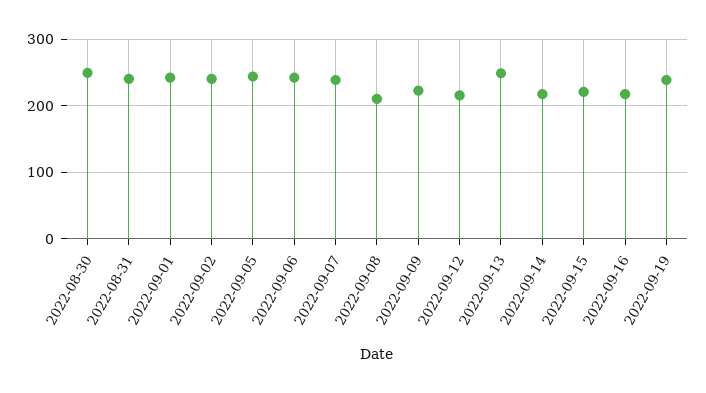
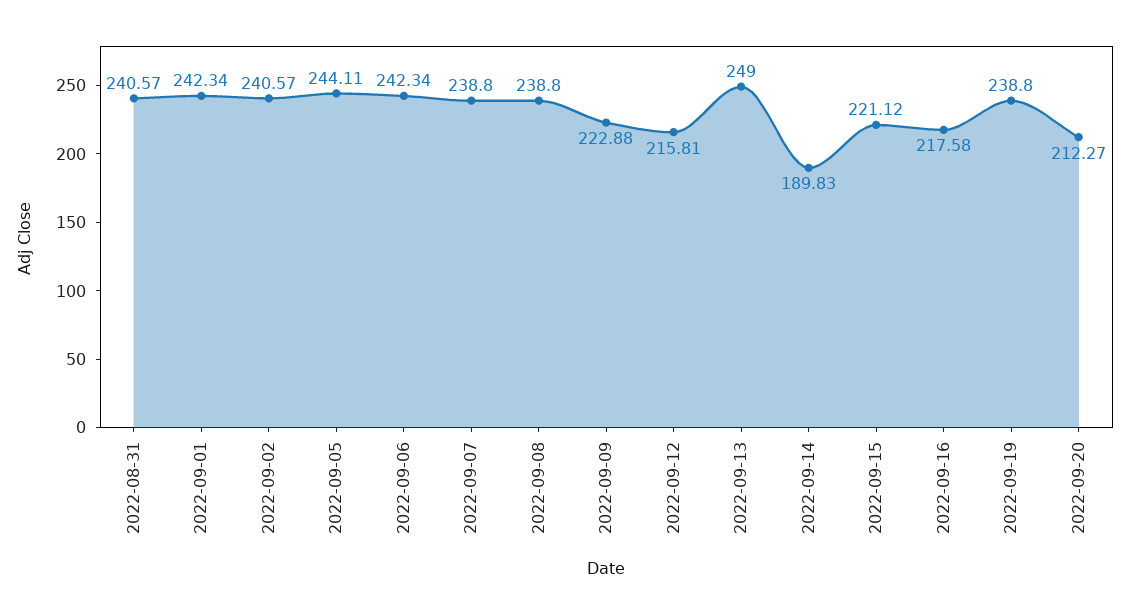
2022-08-30: 250 -> none
2022-09-08: 210 -> 238.8
2022-09-14: 220 -> 189.83
2022-09-20: none -> 212.27

